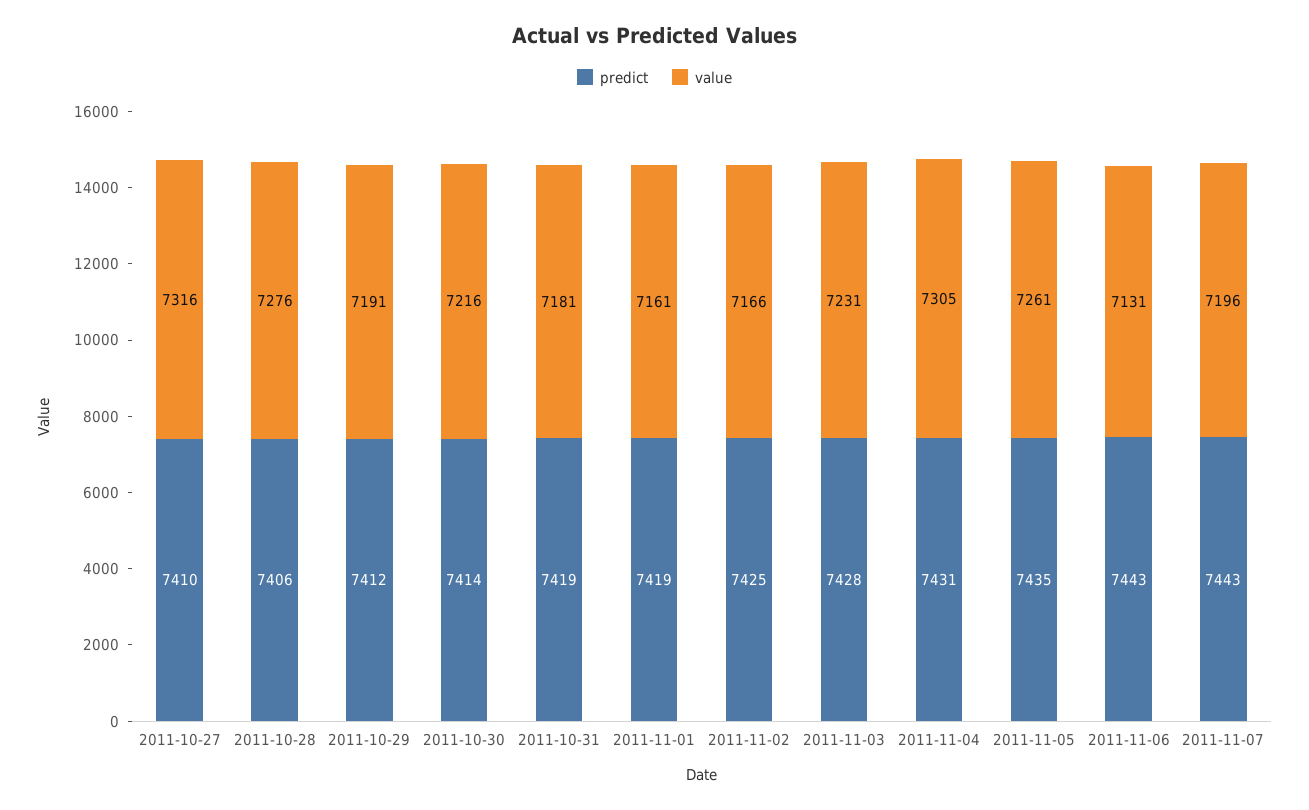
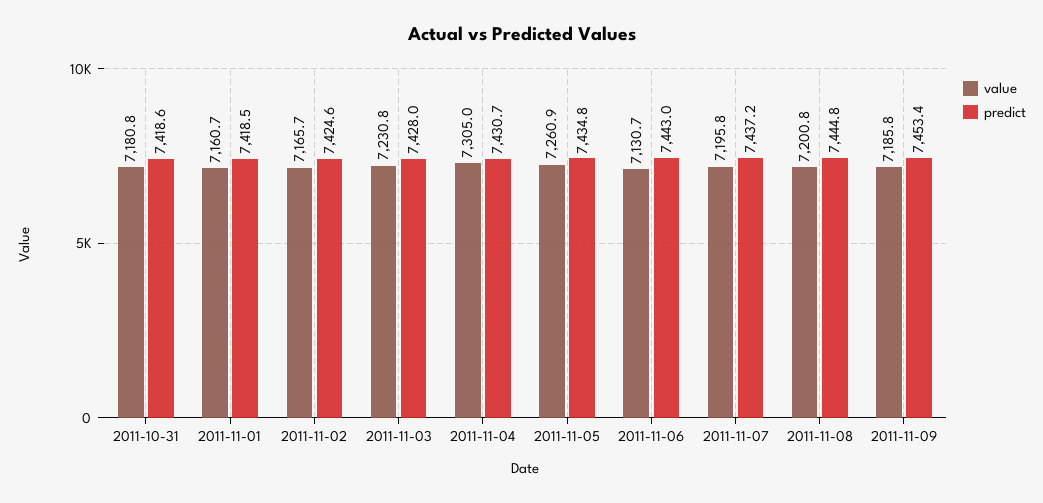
predict, 2011-10-27: 7410 -> none
value, 2011-10-27: 7316 -> none
predict, 2011-10-28: 7406 -> none
value, 2011-10-28: 7276 -> none
predict, 2011-10-29: 7412 -> none
value, 2011-10-29: 7191 -> none
predict, 2011-10-30: 7414 -> none
value, 2011-10-30: 7216 -> none
predict, 2011-11-07: 7443 -> 7437.2
value, 2011-11-08: none -> 7200.8
predict, 2011-11-08: none -> 7444.8
value, 2011-11-09: none -> 7185.8
predict, 2011-11-09: none -> 7453.4

